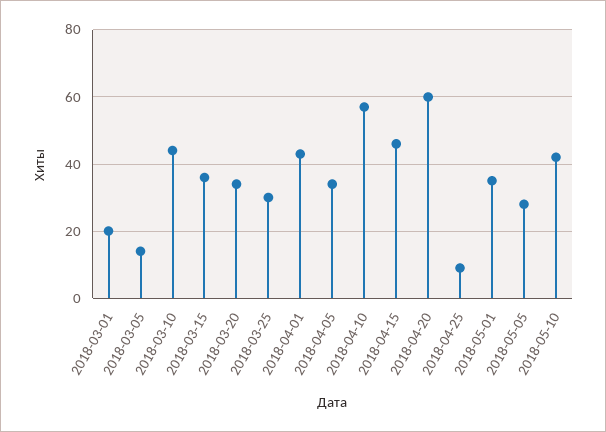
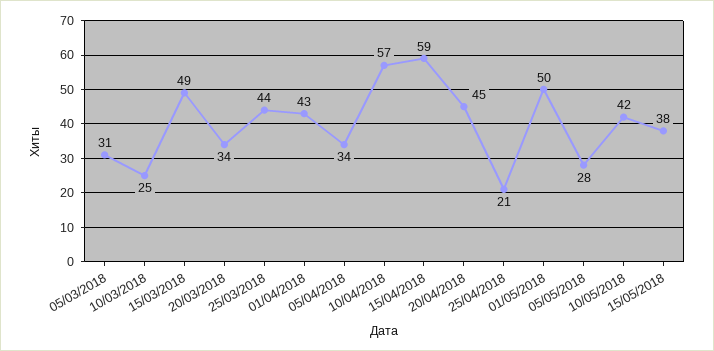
2018-03-01: 20 -> none
2018-03-05: 15 -> 31
2018-03-10: 45 -> 25
2018-03-15: 35 -> 49
2018-03-25: 30 -> 44
2018-04-15: 45 -> 59
2018-04-20: 60 -> 45
2018-04-25: 10 -> 21
2018-05-01: 35 -> 50
15/05/2018: none -> 38

